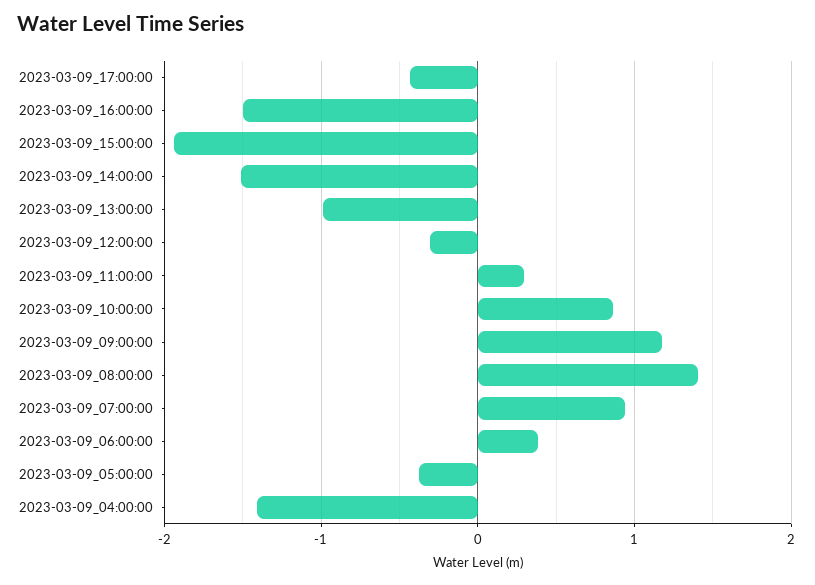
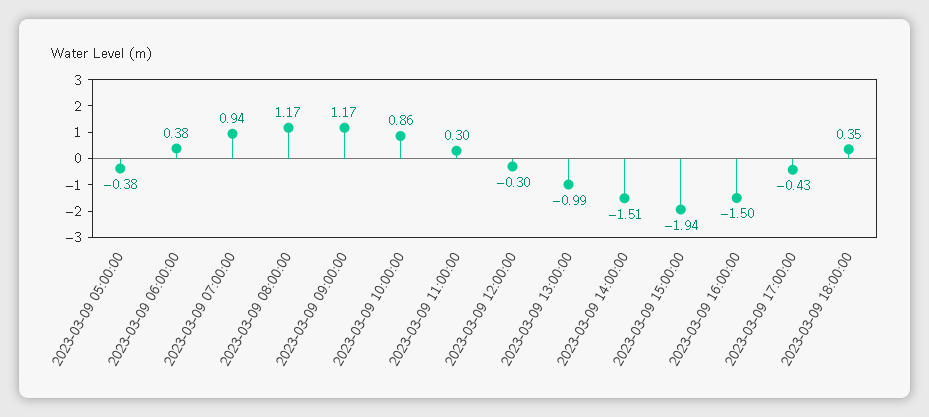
2023-03-09_08:00:00: 1.4 -> 1.17
2023-03-09_04:00:00: -1.4 -> none
2023-03-09 18:00:00: none -> 0.35

